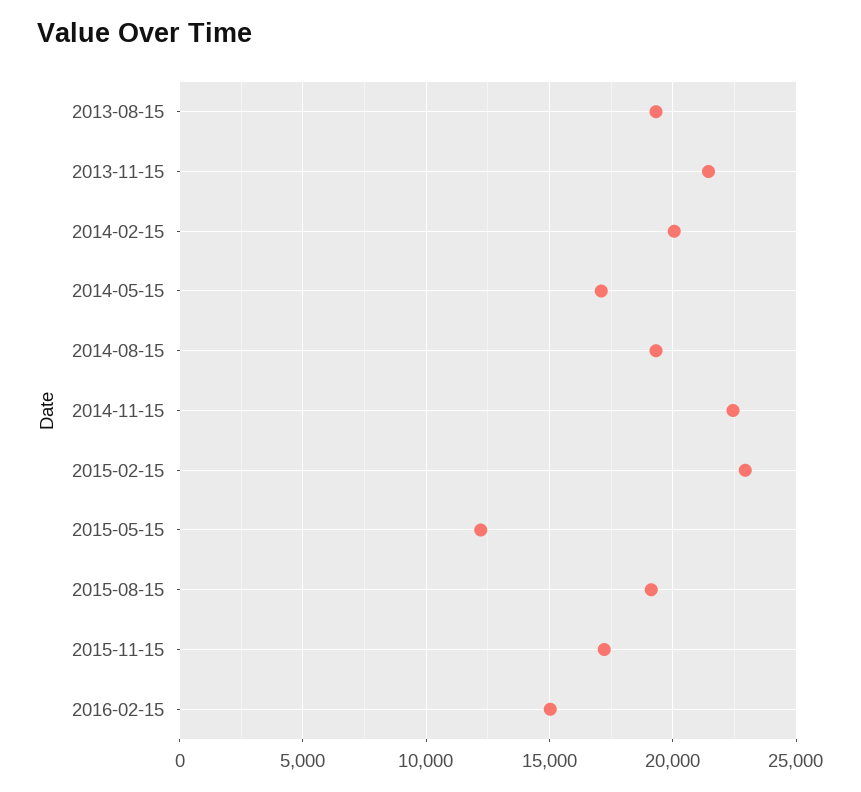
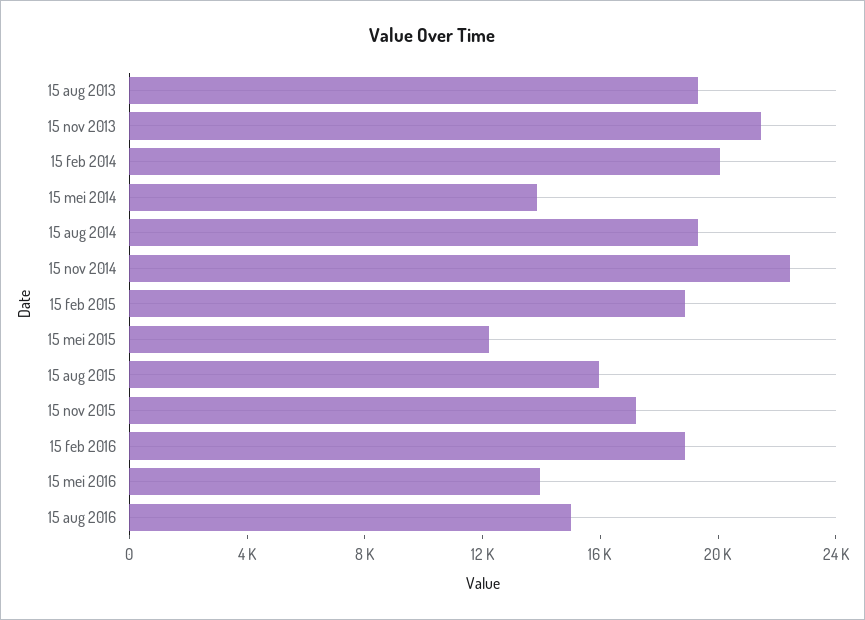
2014-05-15: 17000 -> 14000
2015-02-15: 23000 -> 19000
2015-08-15: 19000 -> 16000
2016-02-15: 15000 -> 19000
15 mei 2016: none -> 14000
15 aug 2016: none -> 15000

